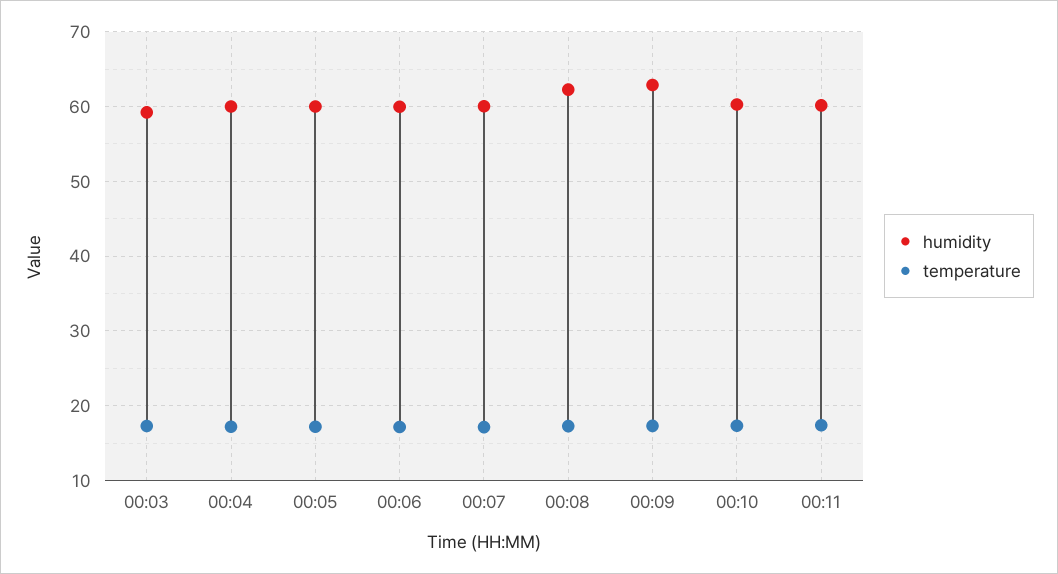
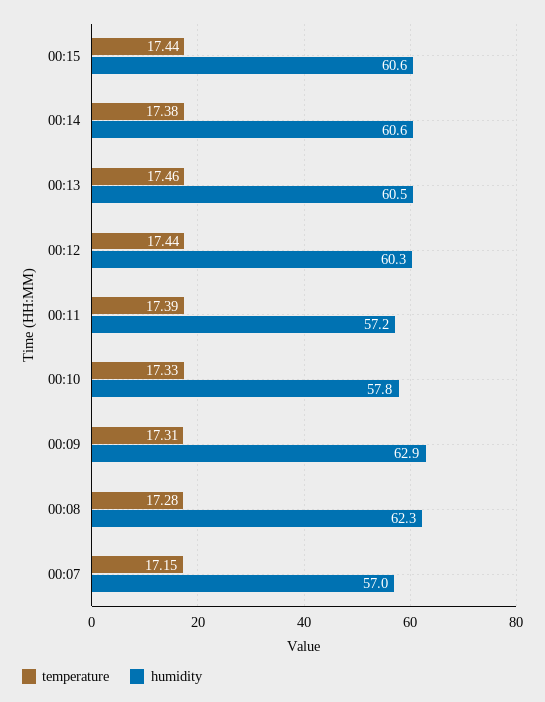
humidity, 00:03: 59 -> none
temperature, 00:03: 17 -> none
humidity, 00:04: 60 -> none
temperature, 00:04: 17 -> none
humidity, 00:05: 60 -> none
temperature, 00:05: 17 -> none
humidity, 00:06: 60 -> none
temperature, 00:06: 17 -> none
humidity, 00:07: 60 -> 57
humidity, 00:10: 60 -> 57.8
humidity, 00:11: 60 -> 57.2
temperature, 00:15: none -> 17.44
humidity, 00:15: none -> 60.6
temperature, 00:14: none -> 17.38
humidity, 00:14: none -> 60.6
temperature, 00:13: none -> 17.46
humidity, 00:13: none -> 60.5
temperature, 00:12: none -> 17.44
humidity, 00:12: none -> 60.3

